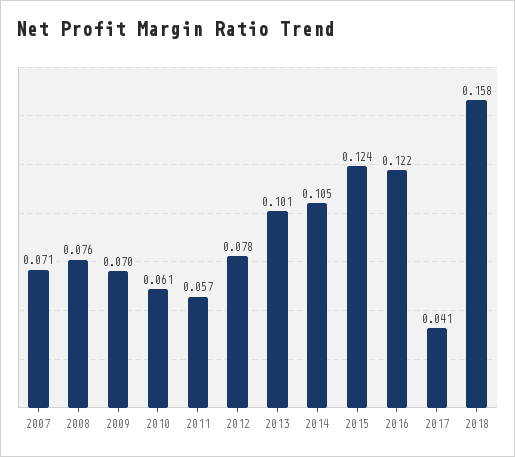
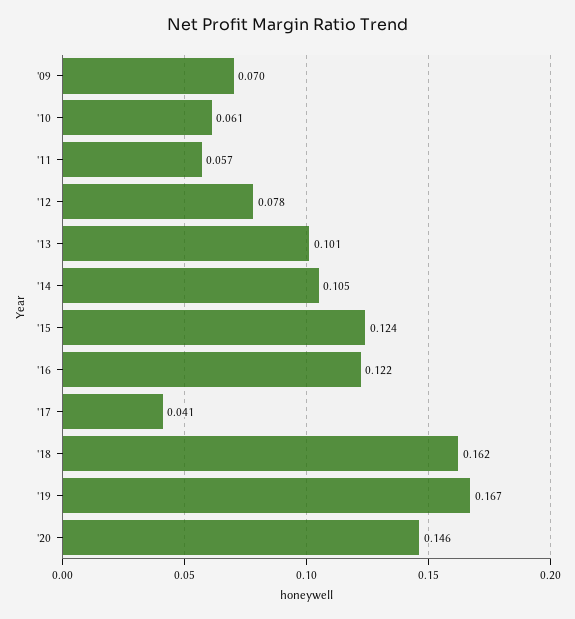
2007: 0.071 -> none
2008: 0.076 -> none
2018: 0.158 -> 0.162
'19: none -> 0.167
'20: none -> 0.146

